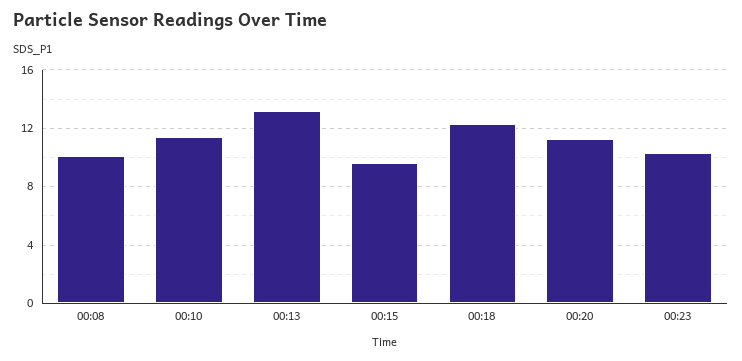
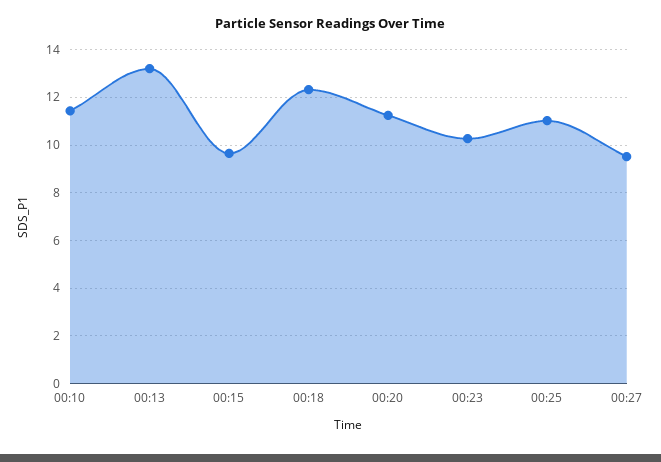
00:08: 10 -> none
00:25: none -> 11
00:27: none -> 9.5

